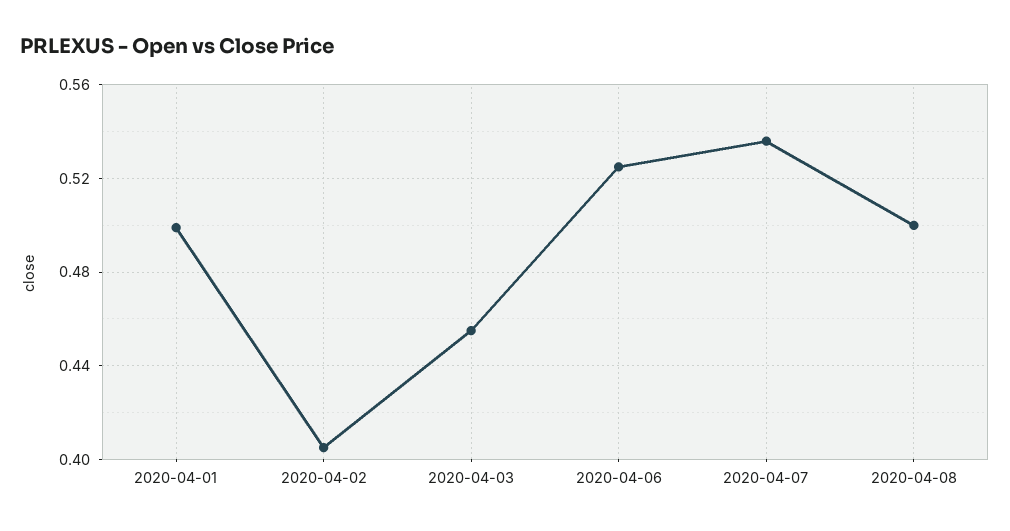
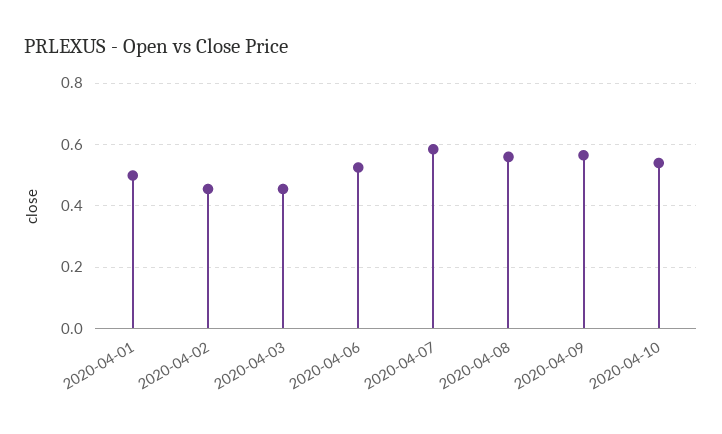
2020-04-02: 0.405 -> 0.46
2020-04-07: 0.535 -> 0.58
2020-04-08: 0.5 -> 0.56
2020-04-09: none -> 0.56
2020-04-10: none -> 0.54

